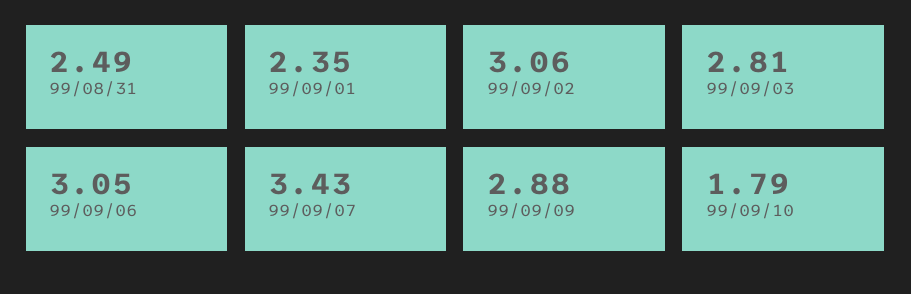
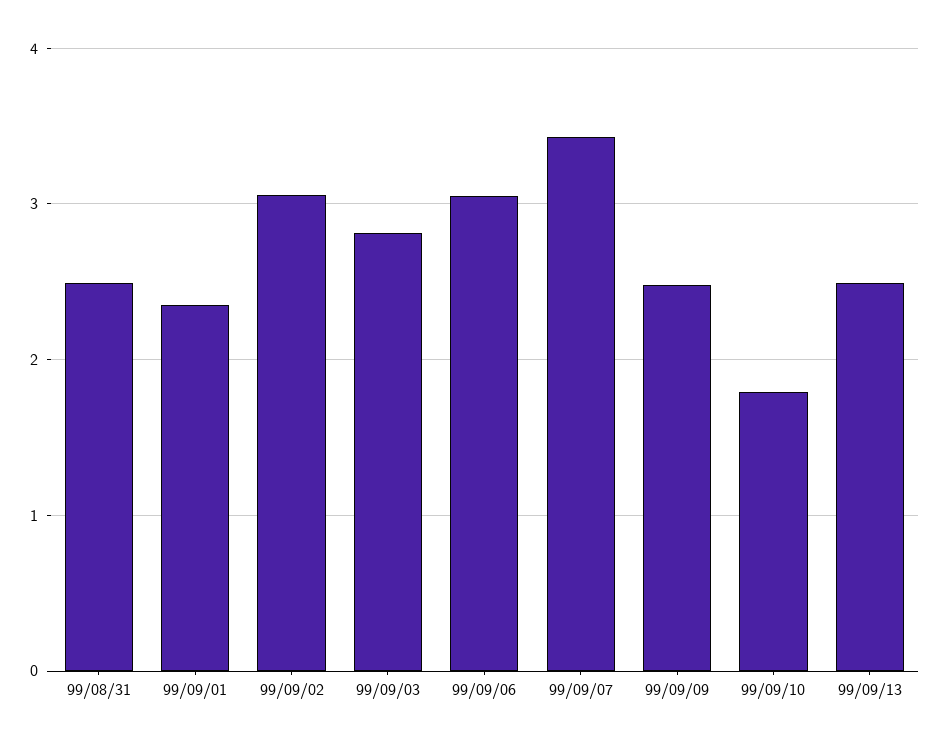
99/09/09: 2.88 -> 2.5
99/09/13: none -> 2.5

